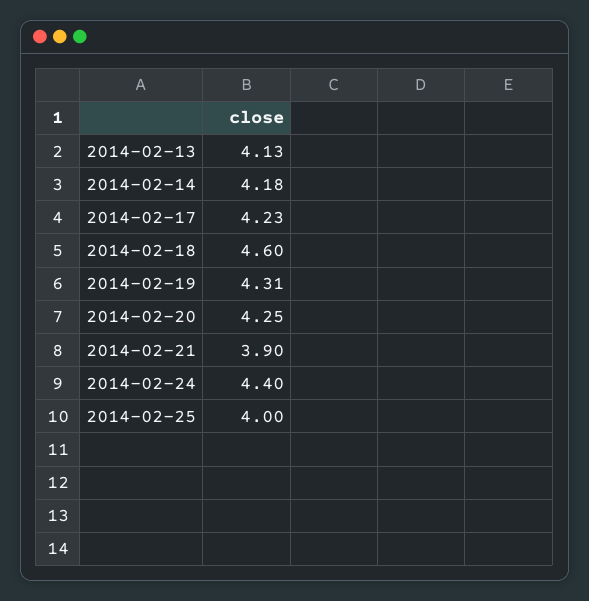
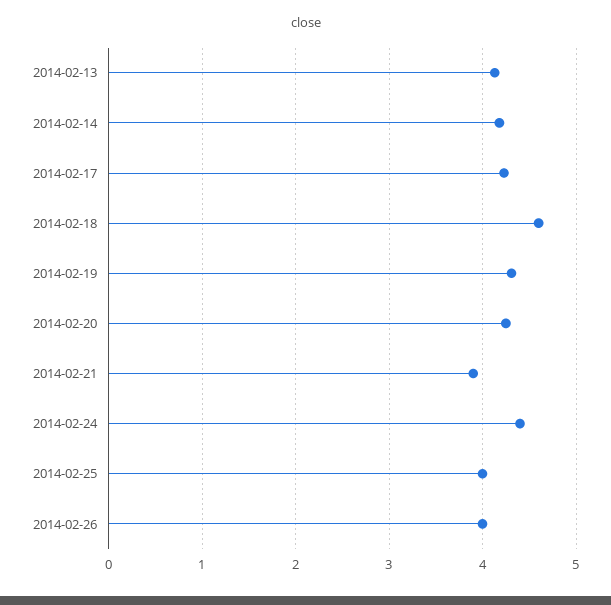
2014-02-26: none -> 4

